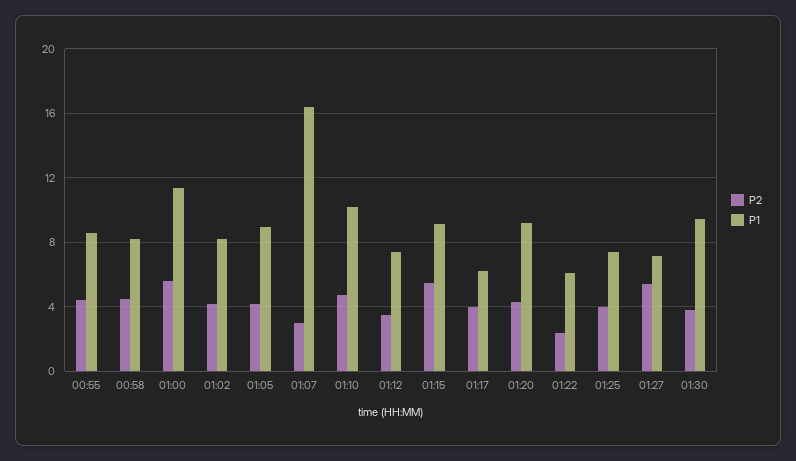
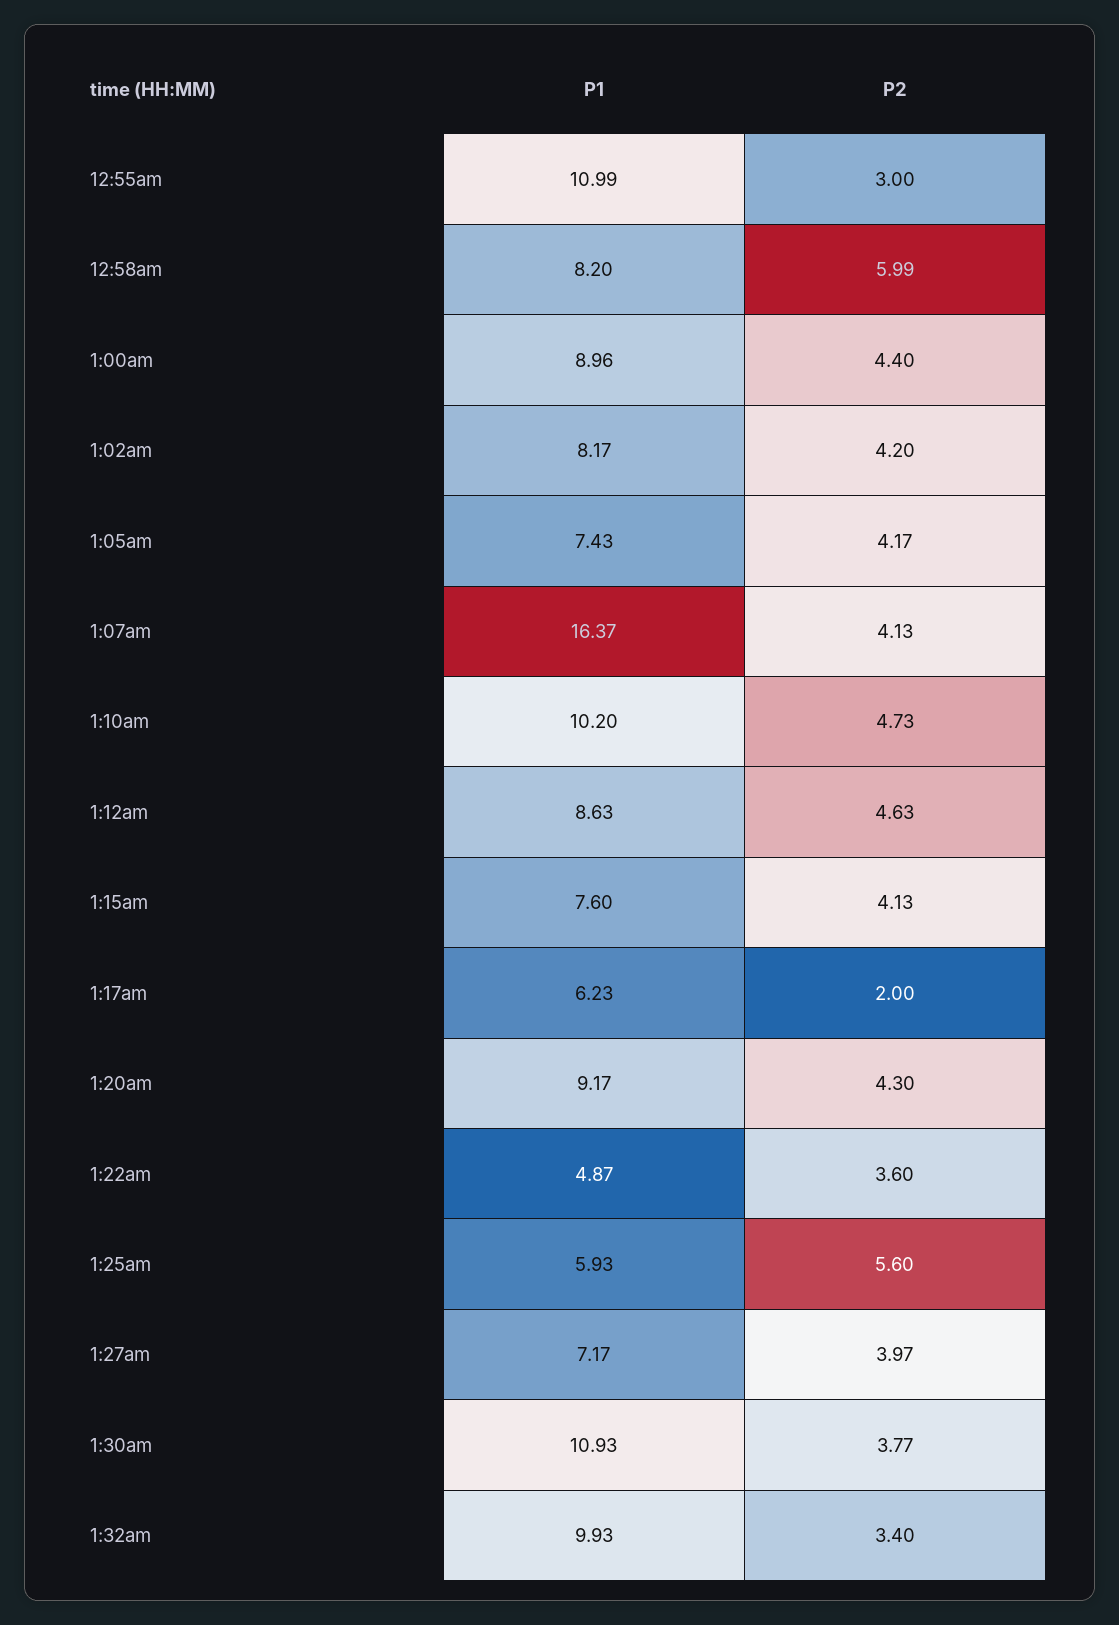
P2, 00:55: 4.5 -> 3
P1, 00:55: 8.5 -> 10.99
P2, 00:58: 4.5 -> 5.99
P2, 01:00: 5.5 -> 4.4
P1, 01:00: 11.5 -> 8.96
P1, 01:05: 9 -> 7.43
P2, 01:07: 3 -> 4.13
P2, 01:12: 3.5 -> 4.63
P1, 01:12: 7.5 -> 8.63
P2, 01:15: 5.5 -> 4.13
P1, 01:15: 9 -> 7.6
P2, 01:17: 4 -> 2
P2, 01:22: 2.5 -> 3.6
P1, 01:22: 6 -> 4.87
P2, 01:25: 4 -> 5.6
P1, 01:25: 7.5 -> 5.93
P2, 01:27: 5.5 -> 3.97
P1, 01:30: 9.5 -> 10.93
P1, 1:32am: none -> 9.93
P2, 1:32am: none -> 3.4

